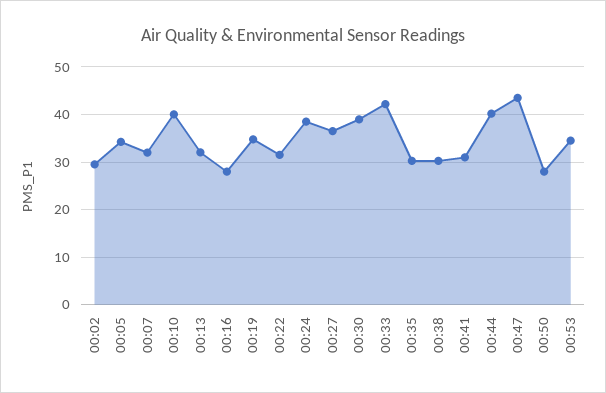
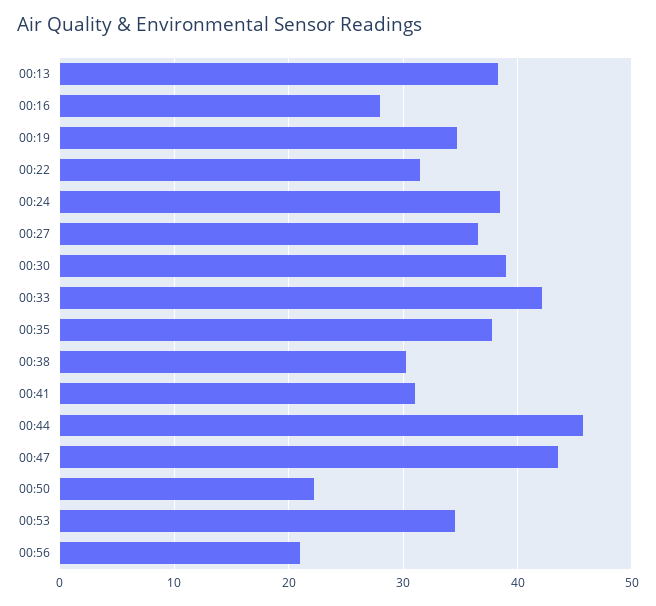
00:02: 30 -> none
00:05: 34 -> none
00:07: 32 -> none
00:10: 40 -> none
00:13: 32 -> 38
00:35: 30 -> 38
00:44: 40 -> 46
00:50: 28 -> 22
00:56: none -> 21

